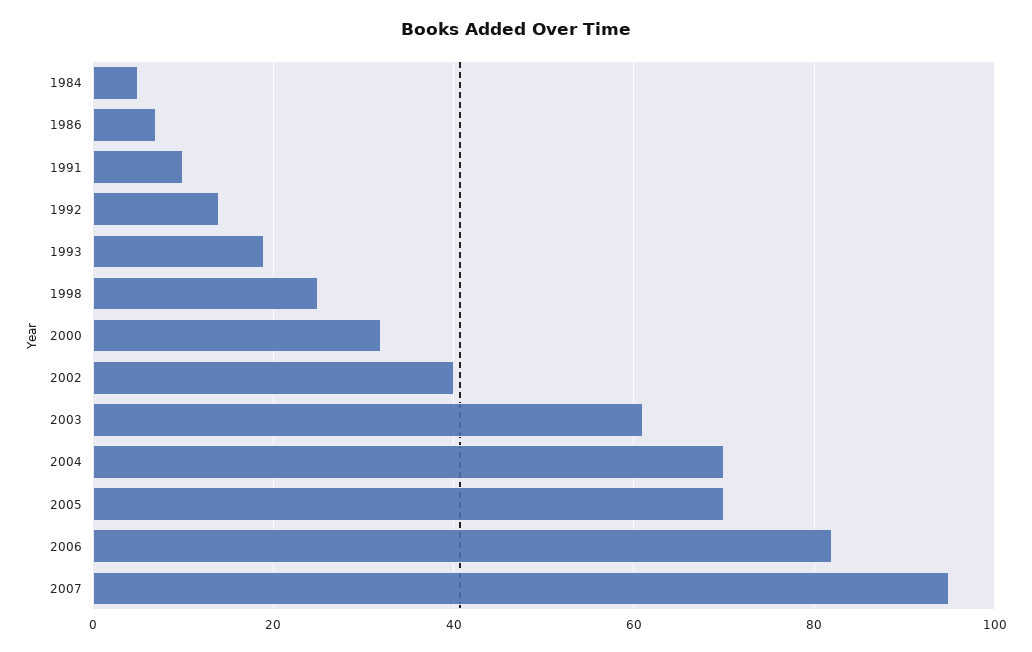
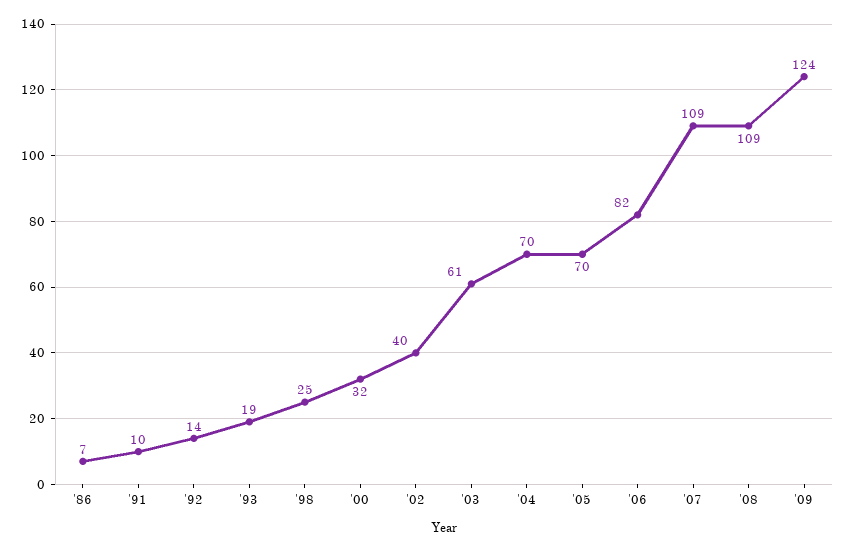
1984: 5 -> none
2007: 95 -> 109
'08: none -> 109
'09: none -> 124

